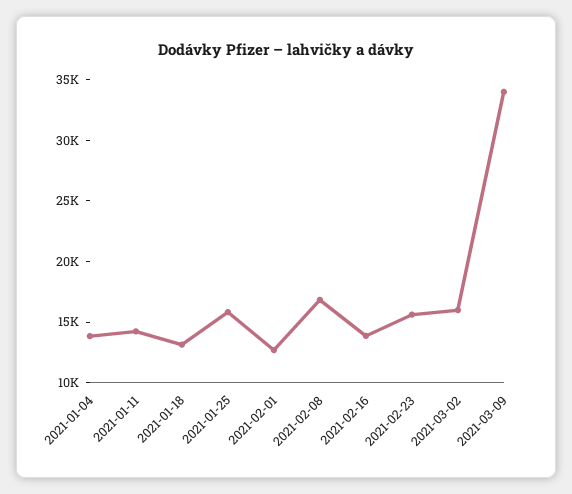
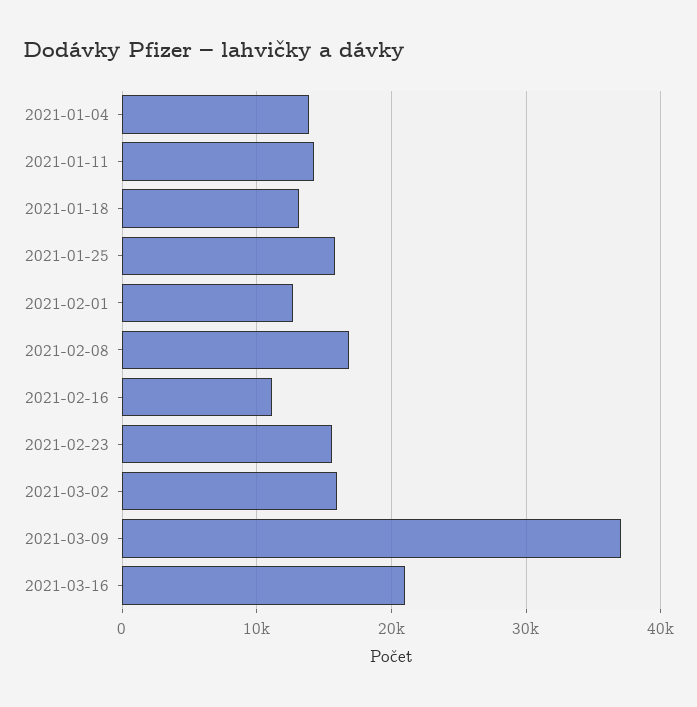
2021-02-16: 14000 -> 11000
2021-03-09: 34000 -> 37000
2021-03-16: none -> 21000

